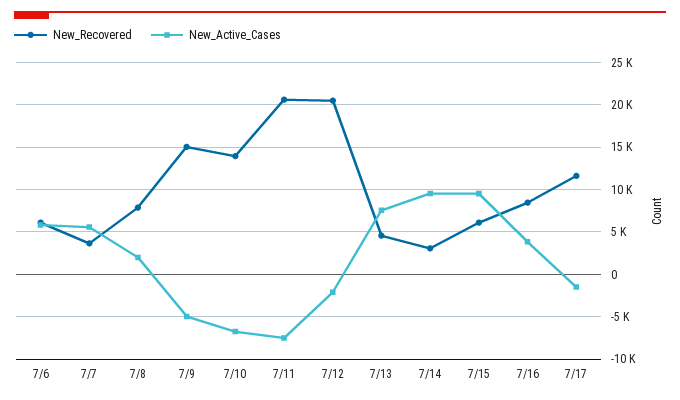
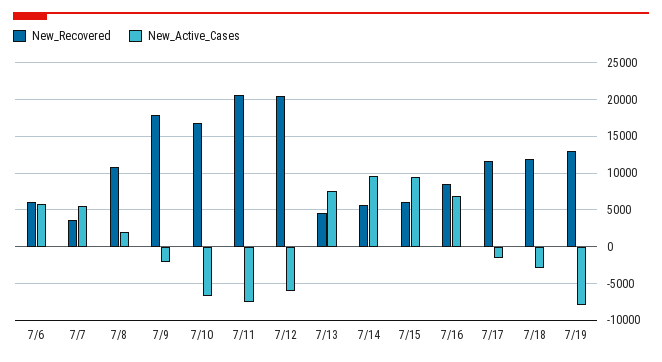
New_Recovered, 7/8: 8000 -> 11000
New_Recovered, 7/9: 15000 -> 18000
New_Active_Cases, 7/9: -5000 -> -2000
New_Recovered, 7/10: 14000 -> 17000
New_Active_Cases, 7/12: -2000 -> -6000
New_Recovered, 7/14: 3000 -> 6000
New_Active_Cases, 7/16: 4000 -> 7000
New_Recovered, 7/18: none -> 12000
New_Active_Cases, 7/18: none -> -3000
New_Recovered, 7/19: none -> 13000
New_Active_Cases, 7/19: none -> -8000

